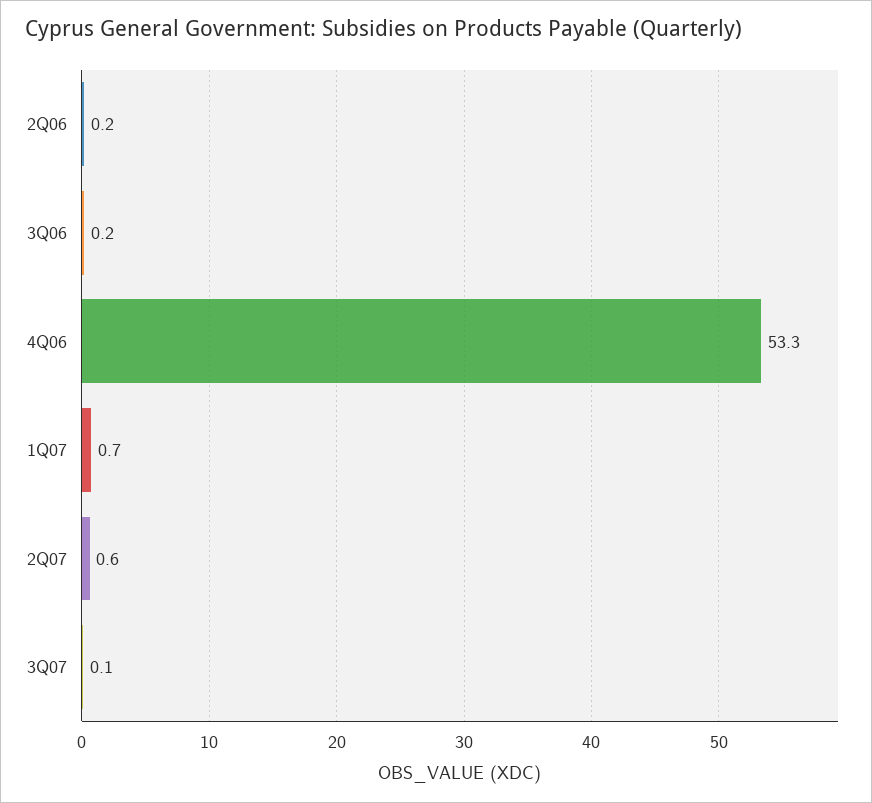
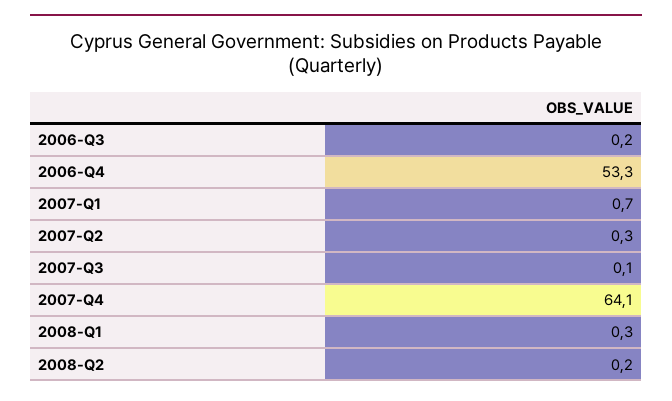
2Q06: 0.2 -> none
2Q07: 0.6 -> 0.3
2007-Q4: none -> 64.1
2008-Q1: none -> 0.3
2008-Q2: none -> 0.2

